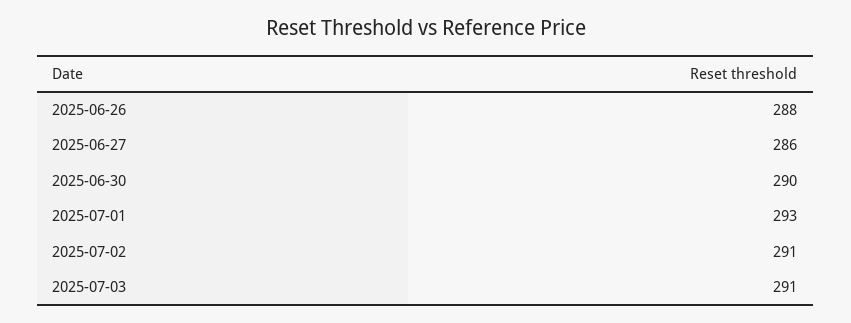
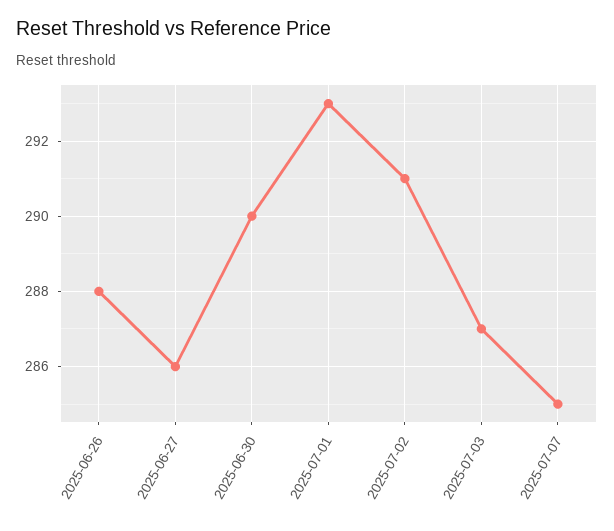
2025-07-03: 291 -> 287
2025-07-07: none -> 285

